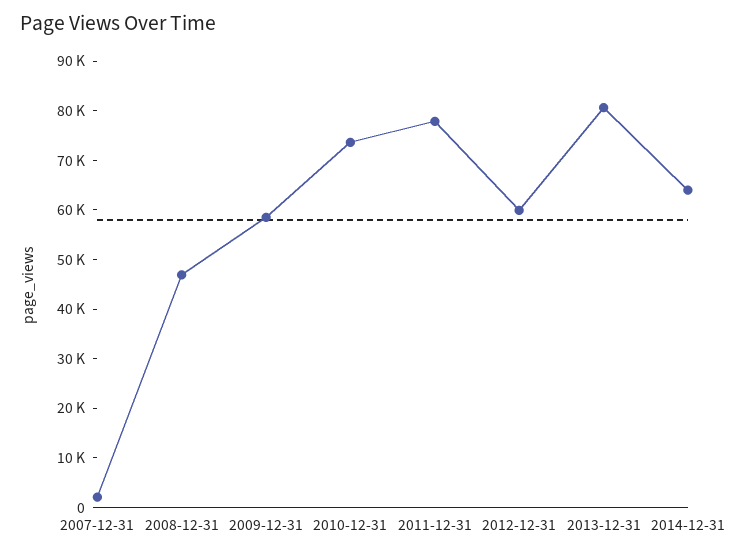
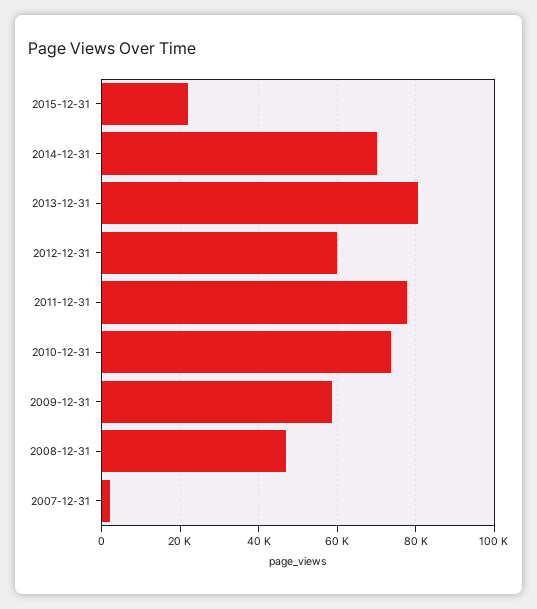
2014-12-31: 64000 -> 70000
2015-12-31: none -> 22000

